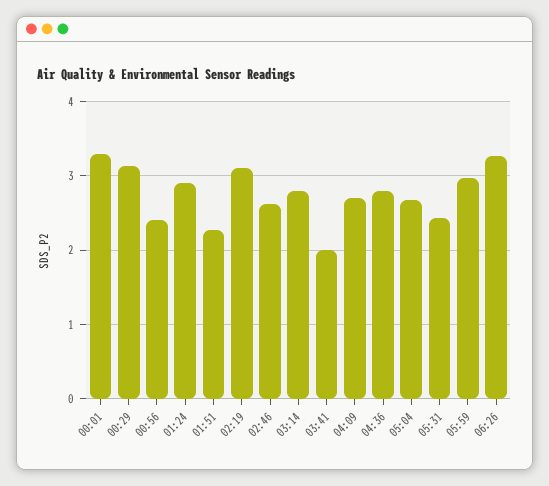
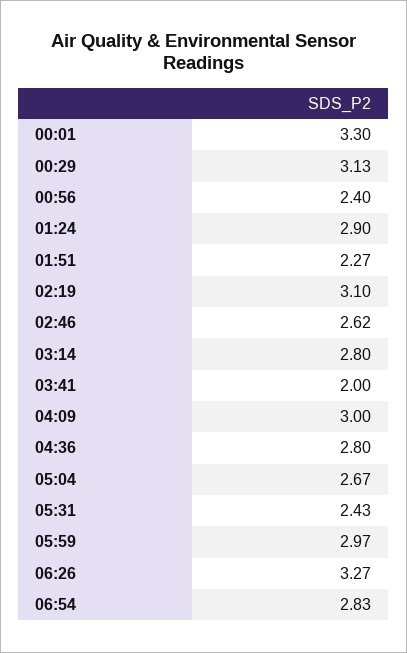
04:09: 2.7 -> 3
06:54: none -> 2.83

